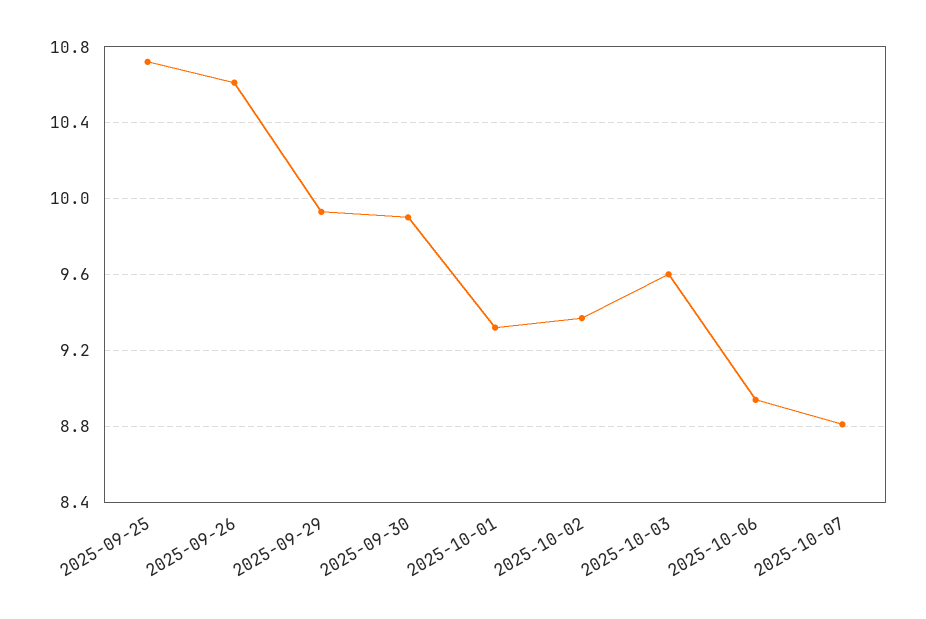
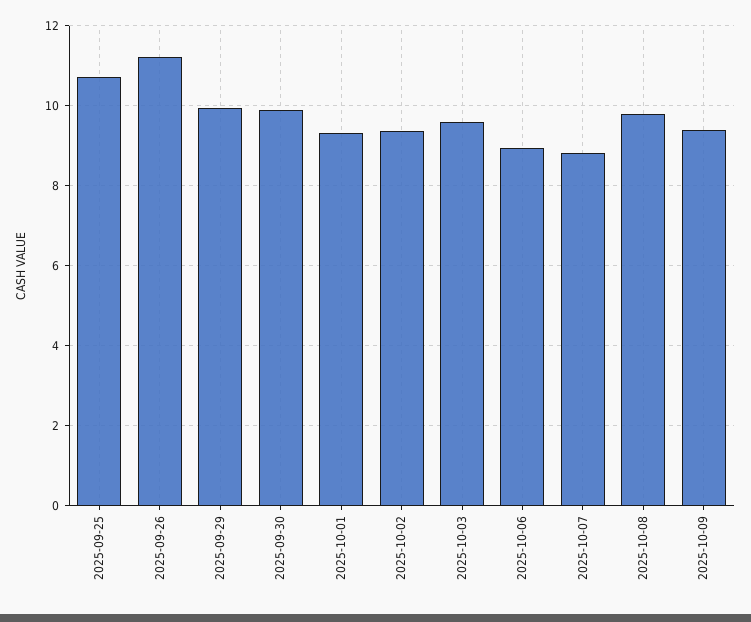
2025-09-26: 10.6 -> 11.2
2025-10-08: none -> 9.8
2025-10-09: none -> 9.4

